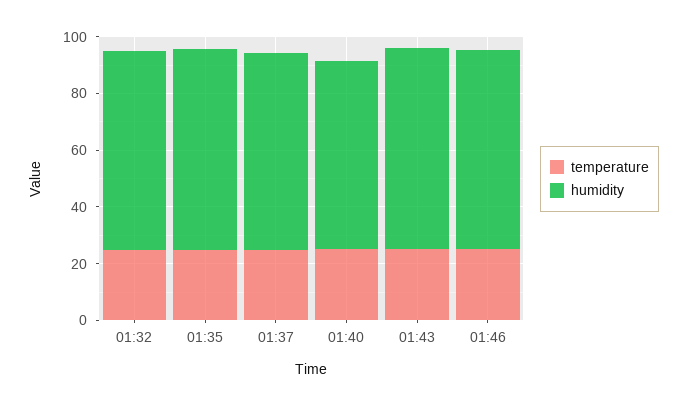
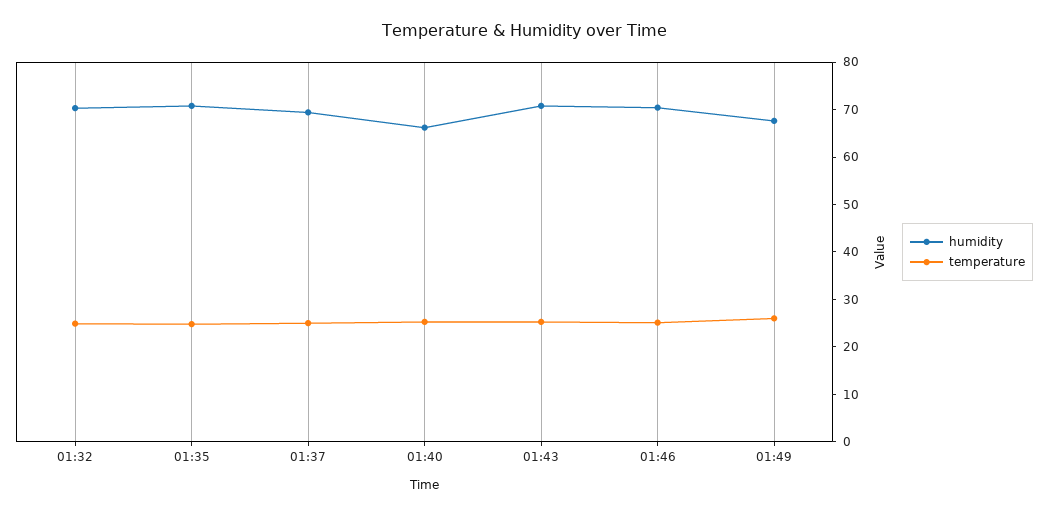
humidity, 01:49: none -> 68
temperature, 01:49: none -> 26

